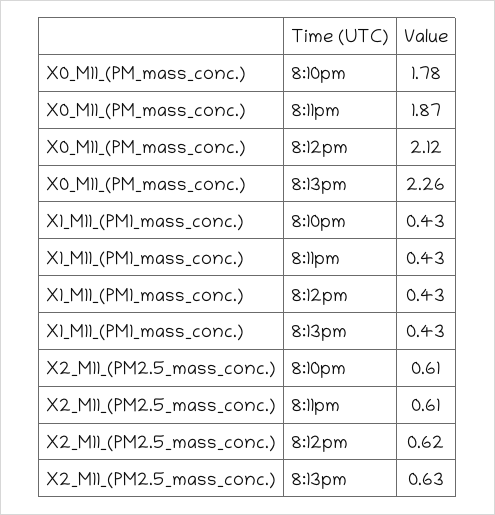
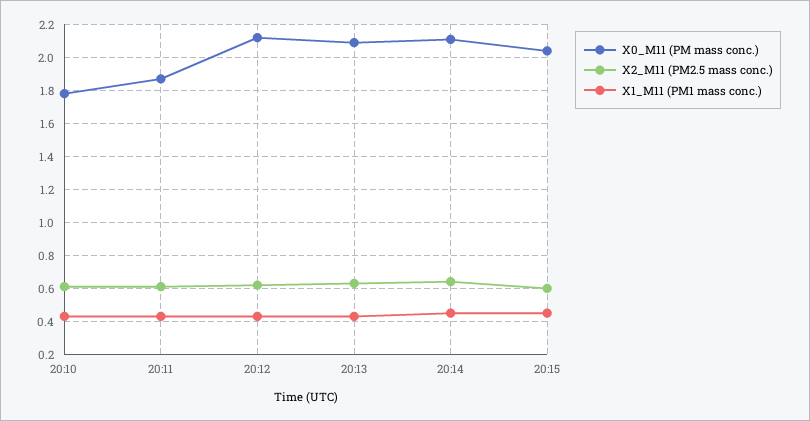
X0_M11_(PM_mass_conc.), 8:13pm: 2.26 -> 2.1
X0_M11_(PM_mass_conc.), 20:14: none -> 2.1
X2_M11_(PM2.5_mass_conc.), 20:14: none -> 0.65
X1_M11_(PM1_mass_conc.), 20:14: none -> 0.45
X0_M11_(PM_mass_conc.), 20:15: none -> 2.05
X2_M11_(PM2.5_mass_conc.), 20:15: none -> 0.6
X1_M11_(PM1_mass_conc.), 20:15: none -> 0.45

